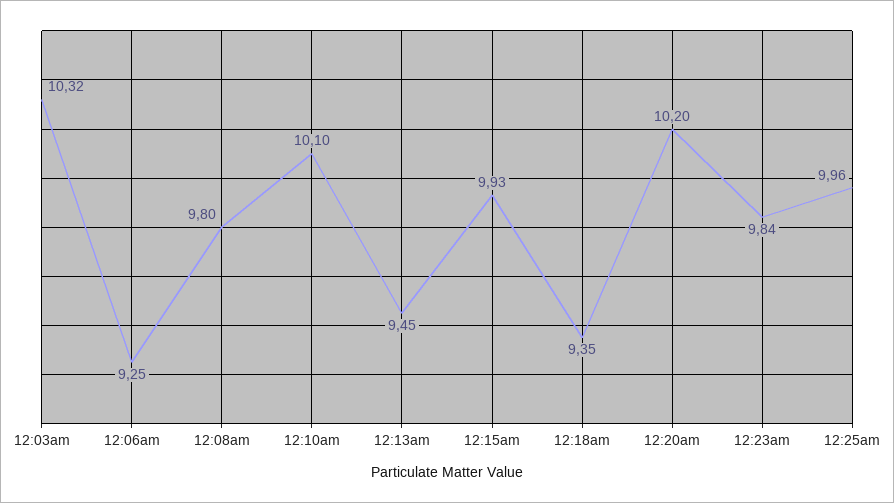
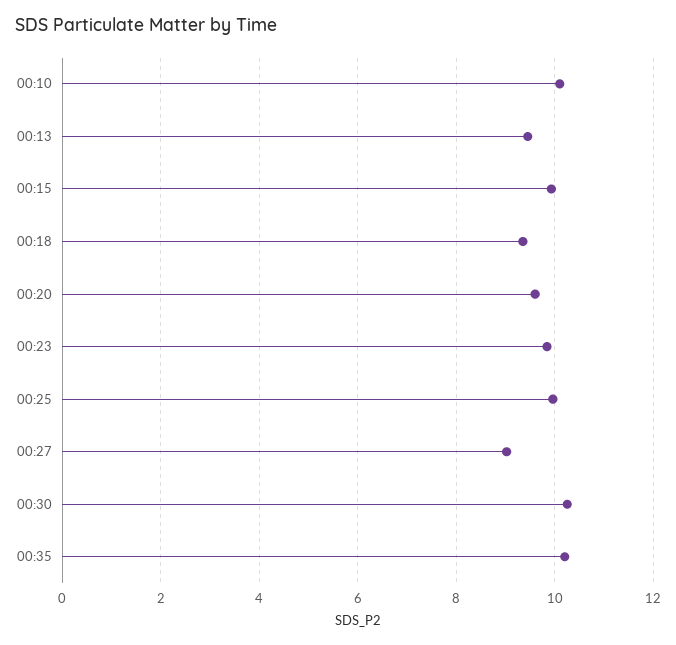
12:03am: 10.32 -> none
12:06am: 9.25 -> none
12:08am: 9.8 -> none
12:20am: 10.2 -> 9.6
00:27: none -> 9
00:30: none -> 10.2
00:35: none -> 10.2

